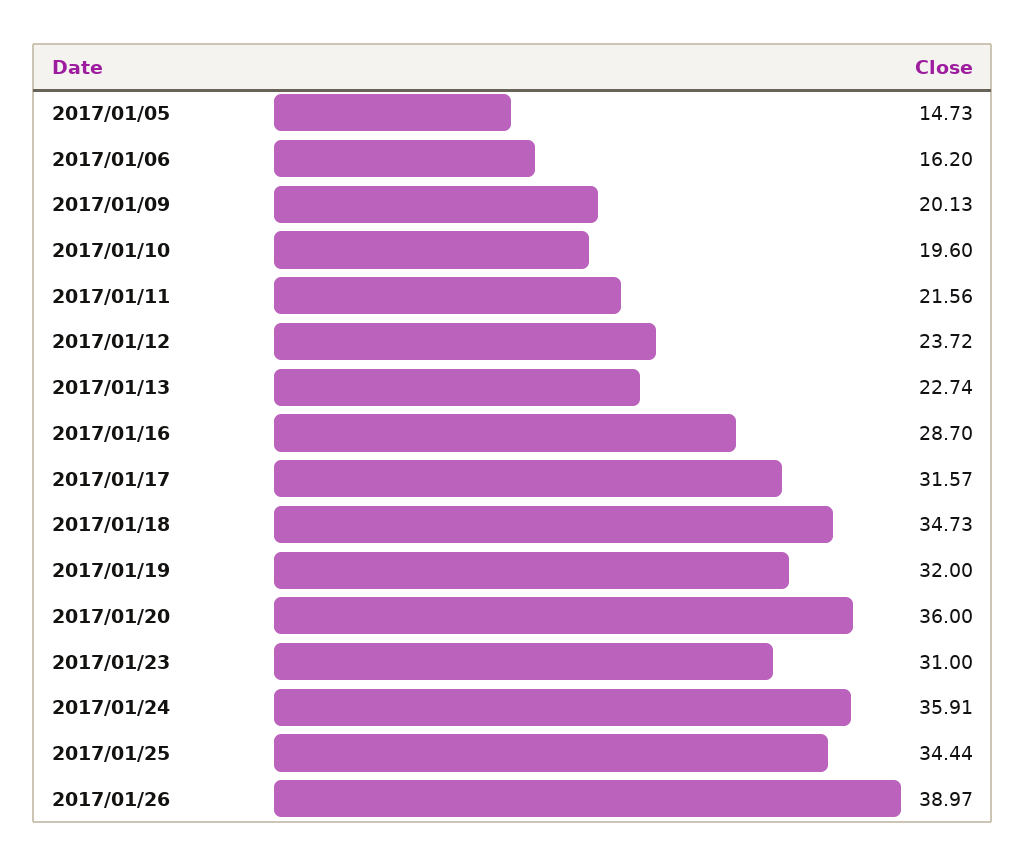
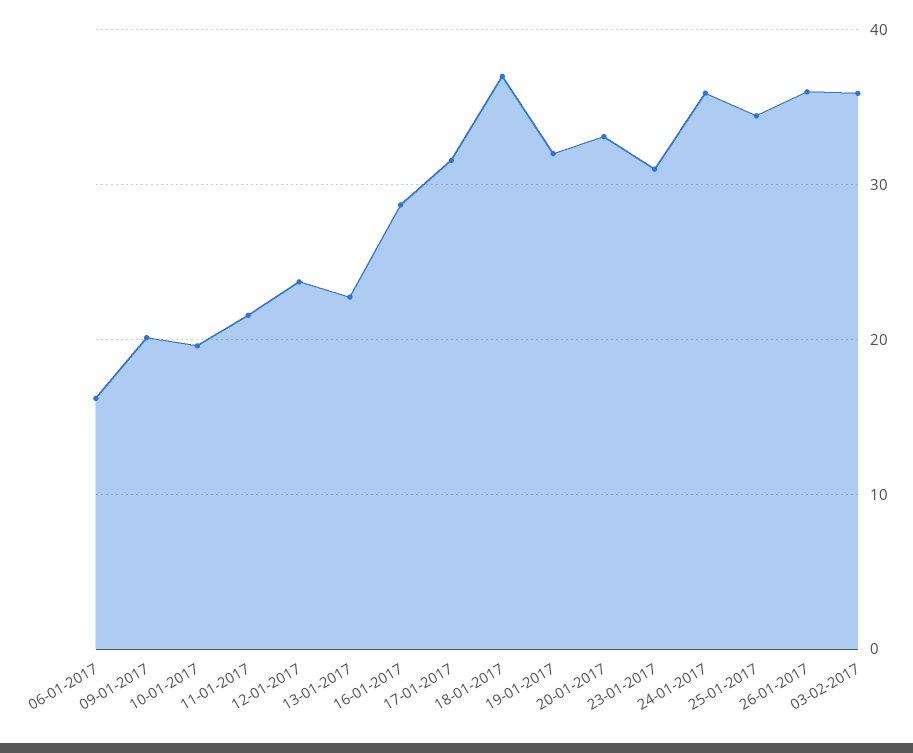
2017/01/05: 14.73 -> none
2017/01/18: 34.73 -> 37
2017/01/20: 36 -> 33
2017/01/26: 38.97 -> 36
03-02-2017: none -> 36

